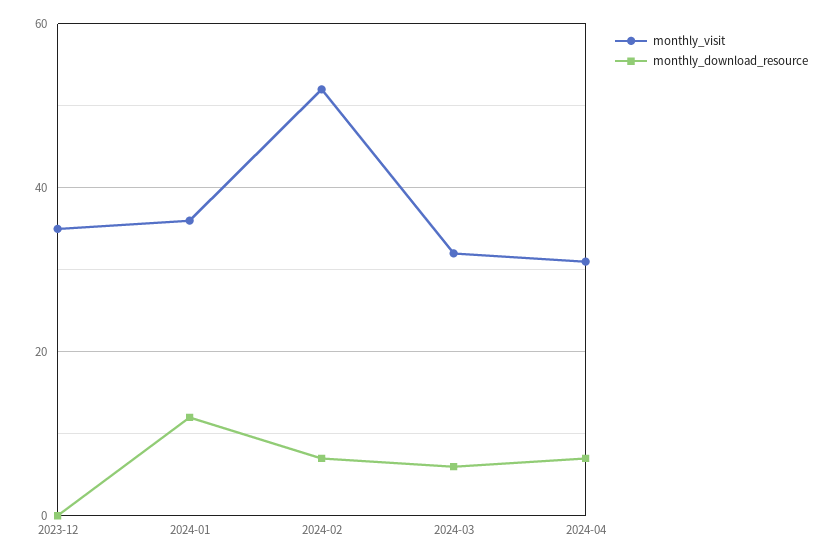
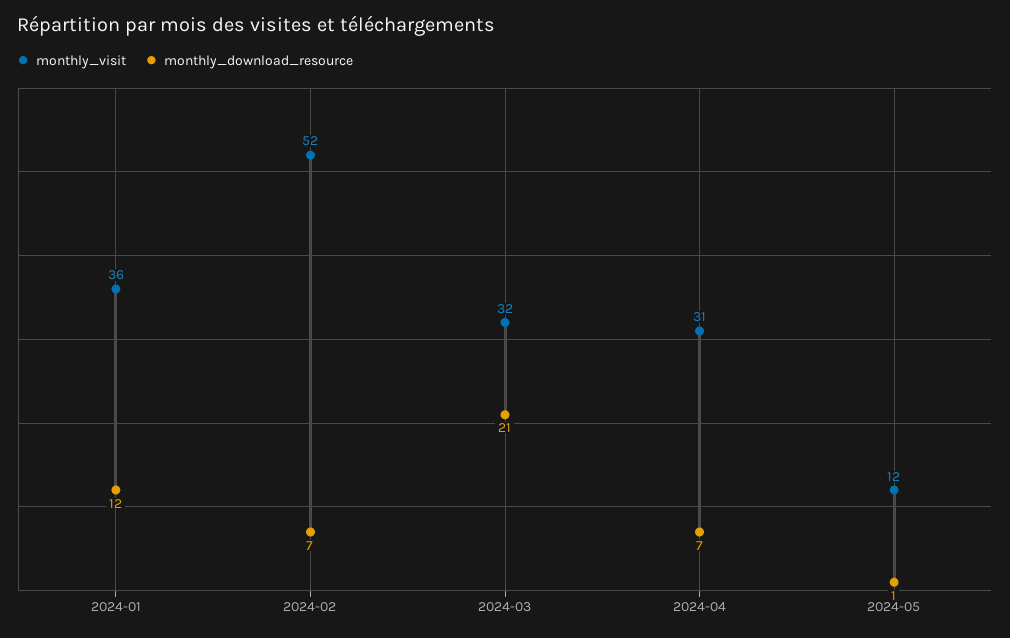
monthly_visit, 2023-12: 35 -> none
monthly_download_resource, 2023-12: 0 -> none
monthly_download_resource, 2024-03: 5 -> 21
monthly_visit, 2024-05: none -> 12
monthly_download_resource, 2024-05: none -> 1

